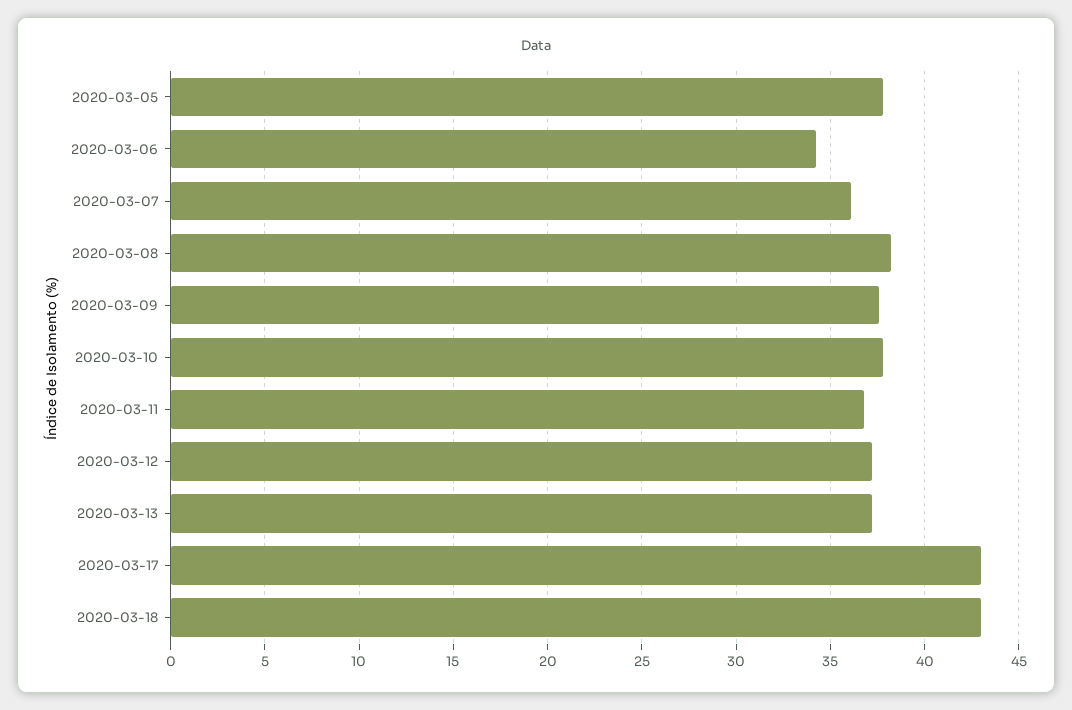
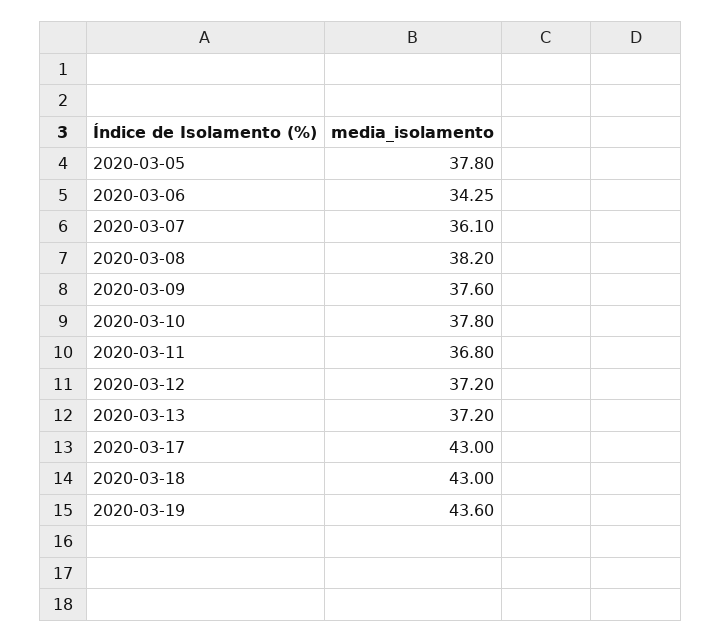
2020-03-19: none -> 43.6

